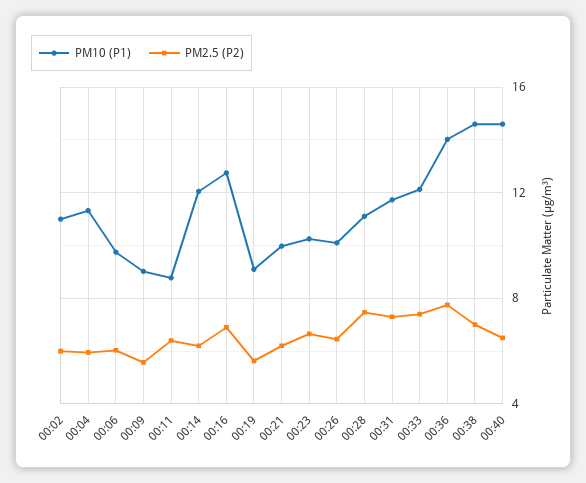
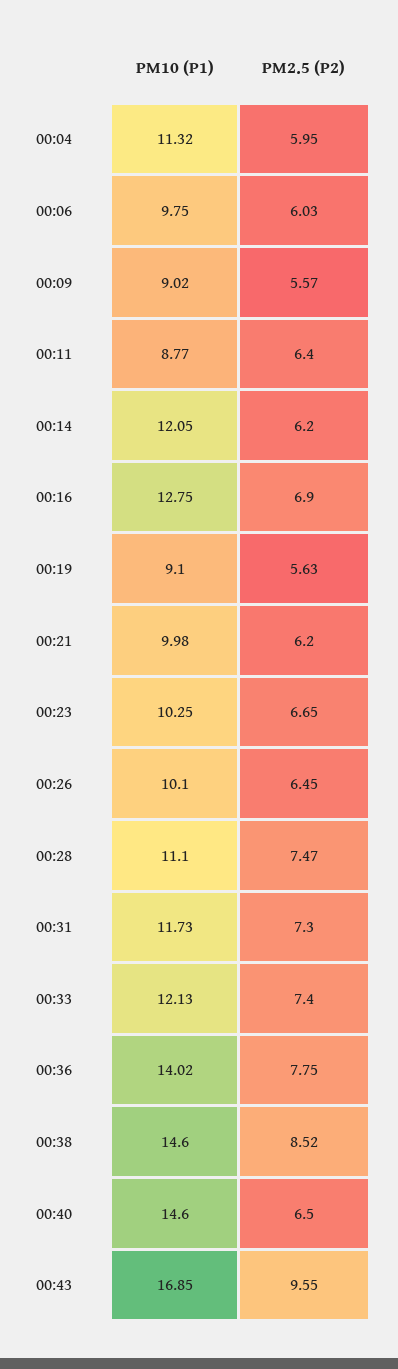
PM10 (P1), 00:02: 11 -> none
PM2.5 (P2), 00:02: 6 -> none
PM2.5 (P2), 00:38: 7 -> 8.52
PM10 (P1), 00:43: none -> 16.85
PM2.5 (P2), 00:43: none -> 9.55

